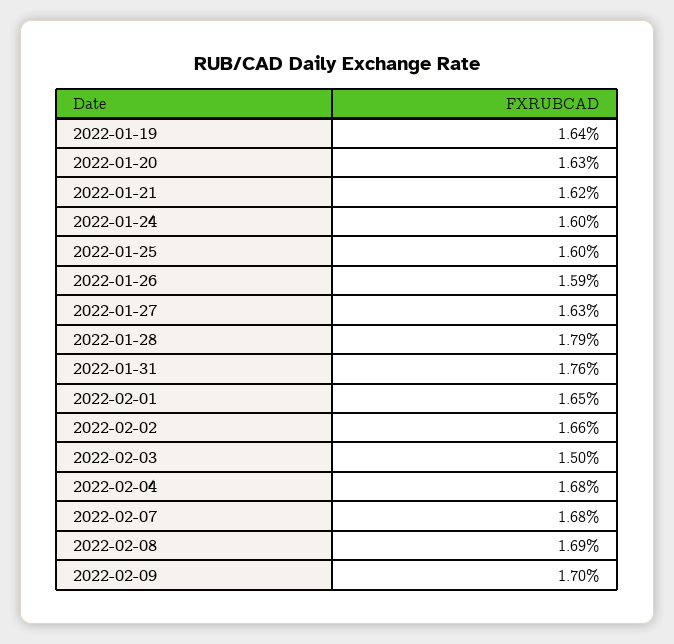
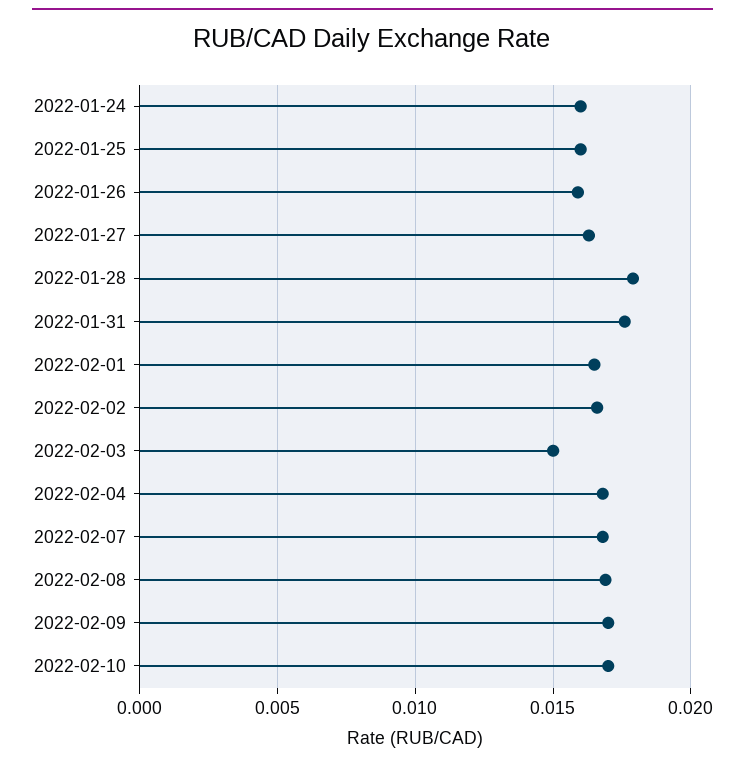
2022-01-19: 0.0164 -> none
2022-01-20: 0.0163 -> none
2022-01-21: 0.0162 -> none
2022-02-10: none -> 0.017

